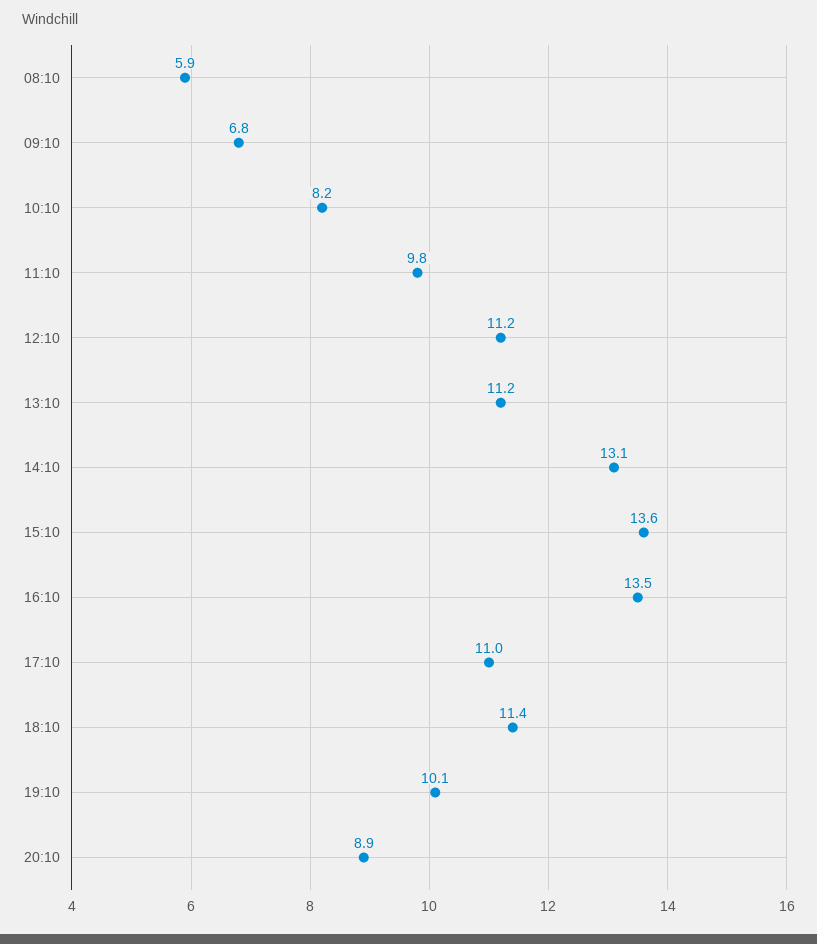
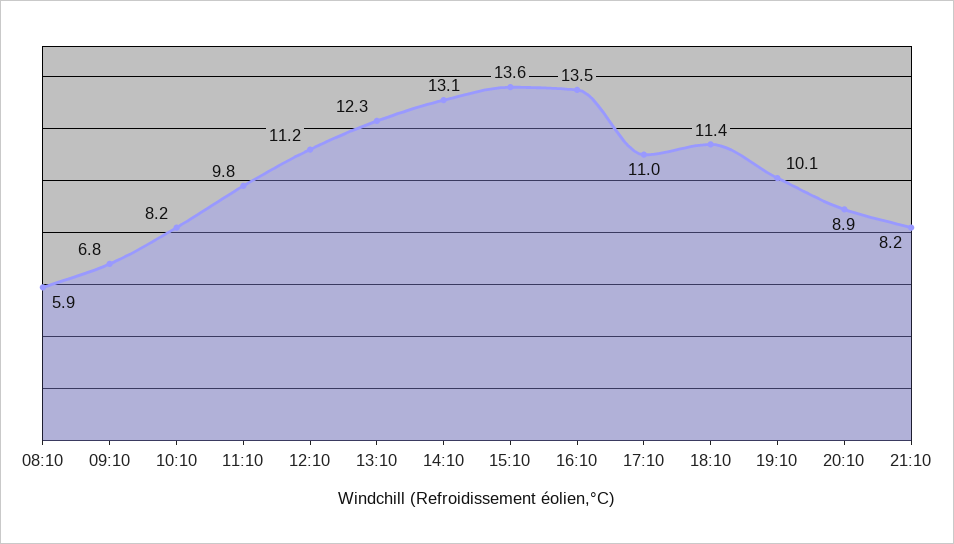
13:10: 11.2 -> 12.3
21:10: none -> 8.2

